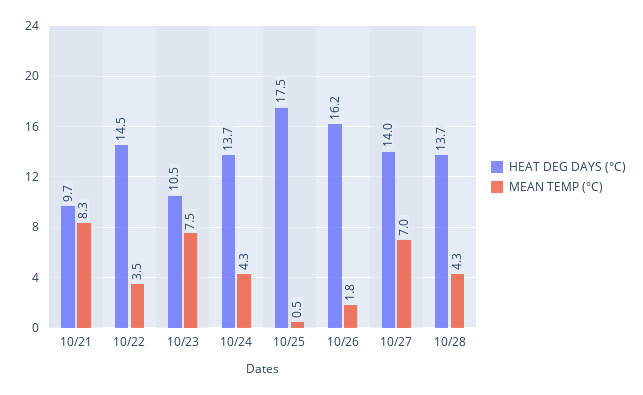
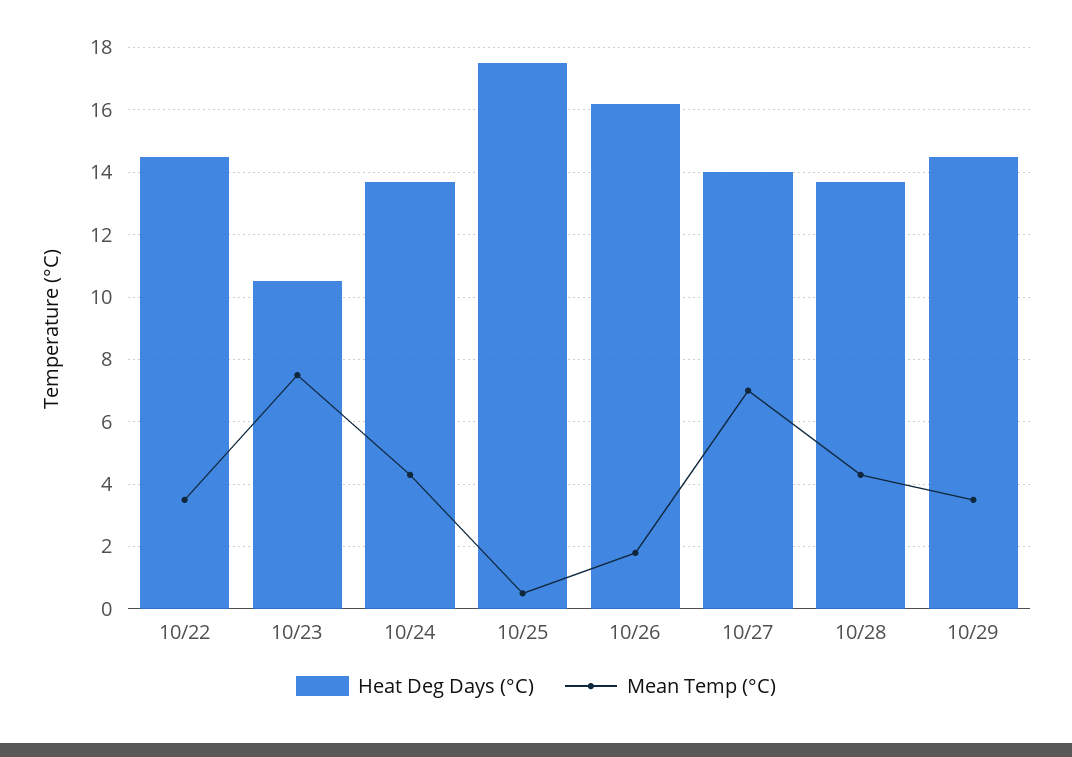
HEAT DEG DAYS (°C), 10/21: 9.7 -> none
MEAN TEMP (°C), 10/21: 8.3 -> none
HEAT DEG DAYS (°C), 10/29: none -> 14.5
MEAN TEMP (°C), 10/29: none -> 3.5

